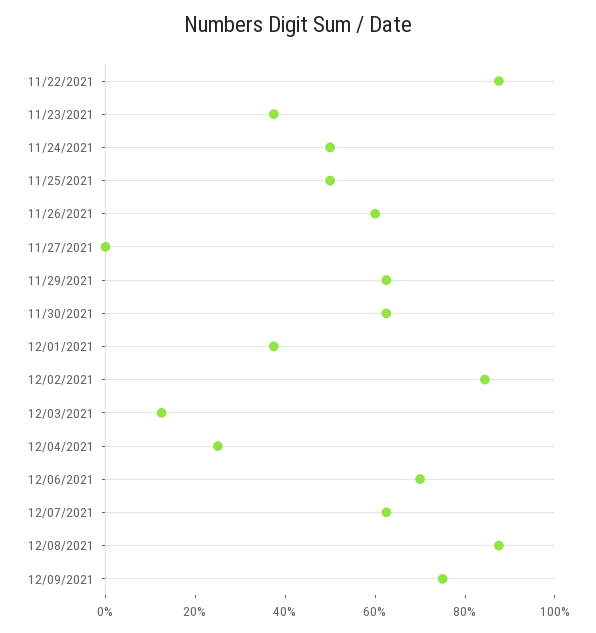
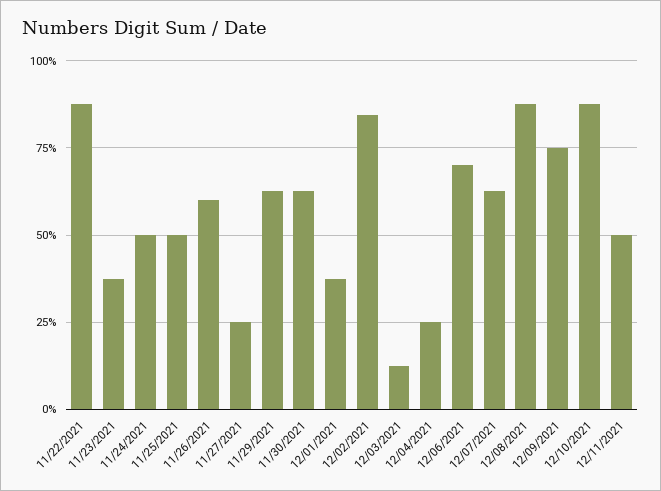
11/27/2021: 0 -> 25
12/10/2021: none -> 87.5
12/11/2021: none -> 50

